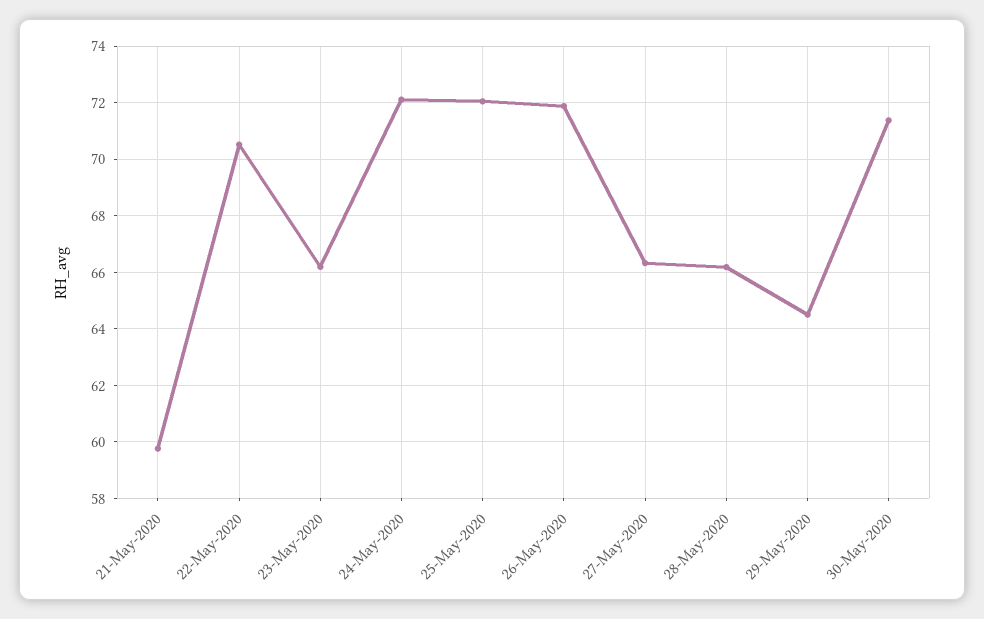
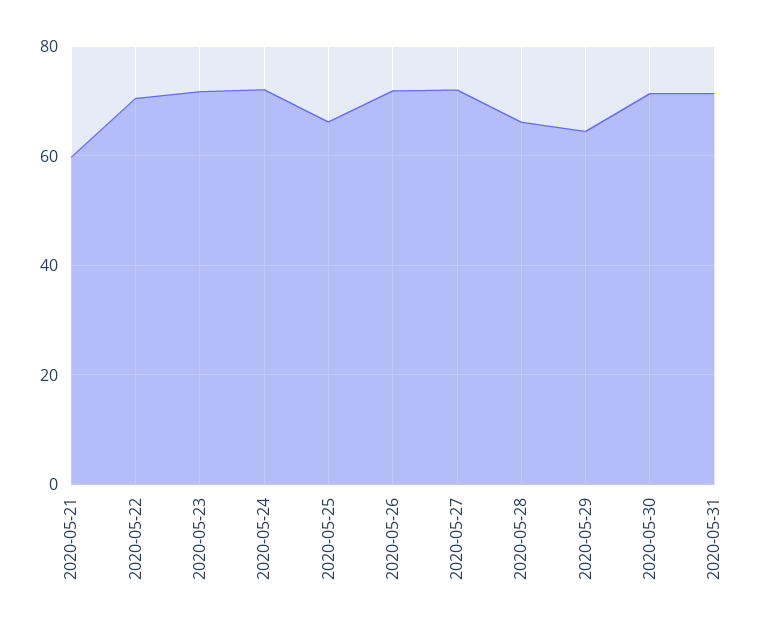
23-May-2020: 66.25 -> 72
25-May-2020: 72 -> 66
27-May-2020: 66.25 -> 72
2020-05-31: none -> 72

